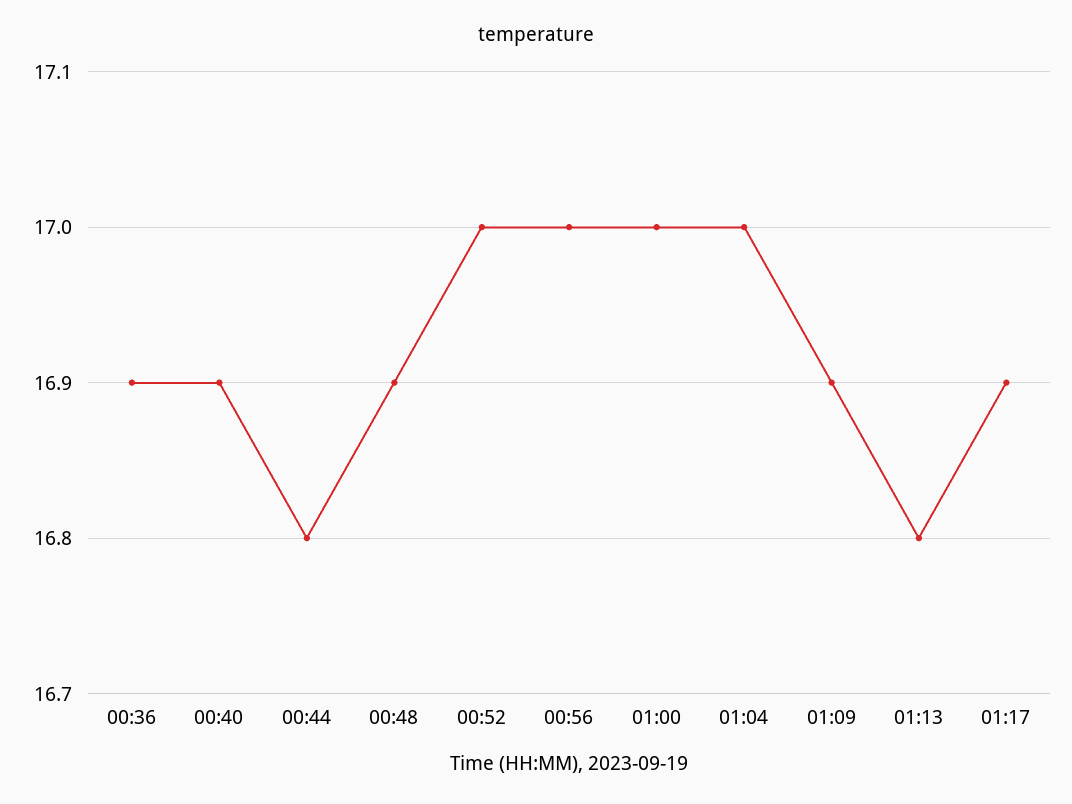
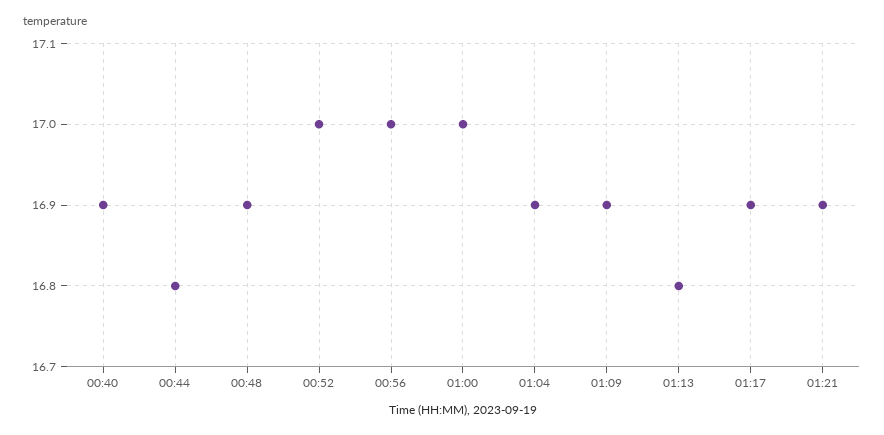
00:36: 16.9 -> none
01:04: 17 -> 16.9
01:21: none -> 16.9

